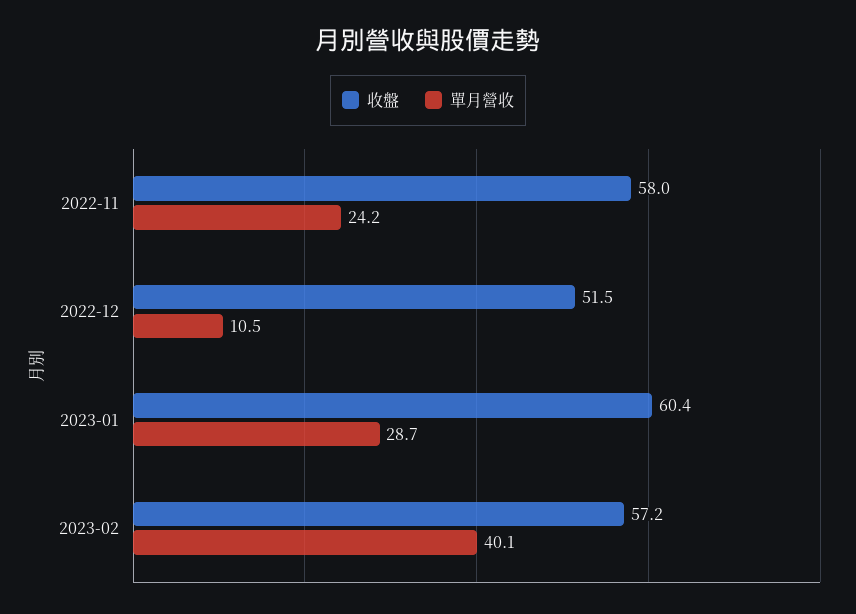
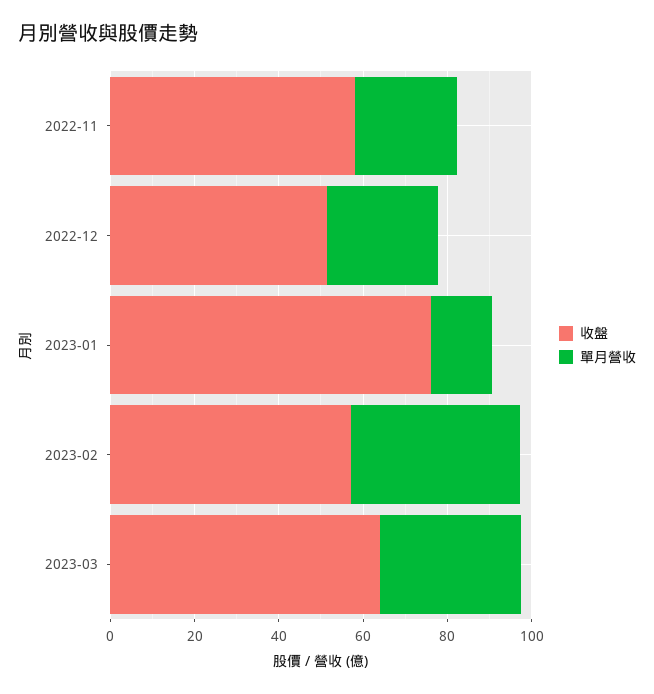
單月營收, 2022-12: 10.5 -> 25
收盤, 2023-01: 60.4 -> 75
單月營收, 2023-01: 28.7 -> 15
收盤, 2023-03: none -> 65
單月營收, 2023-03: none -> 35

